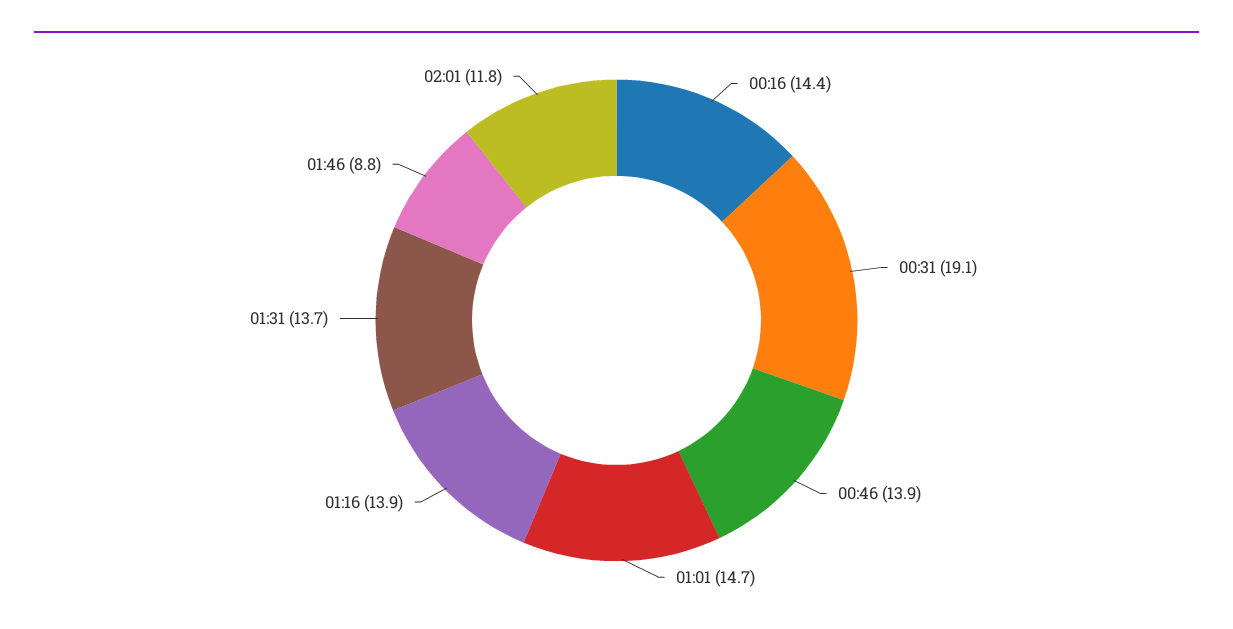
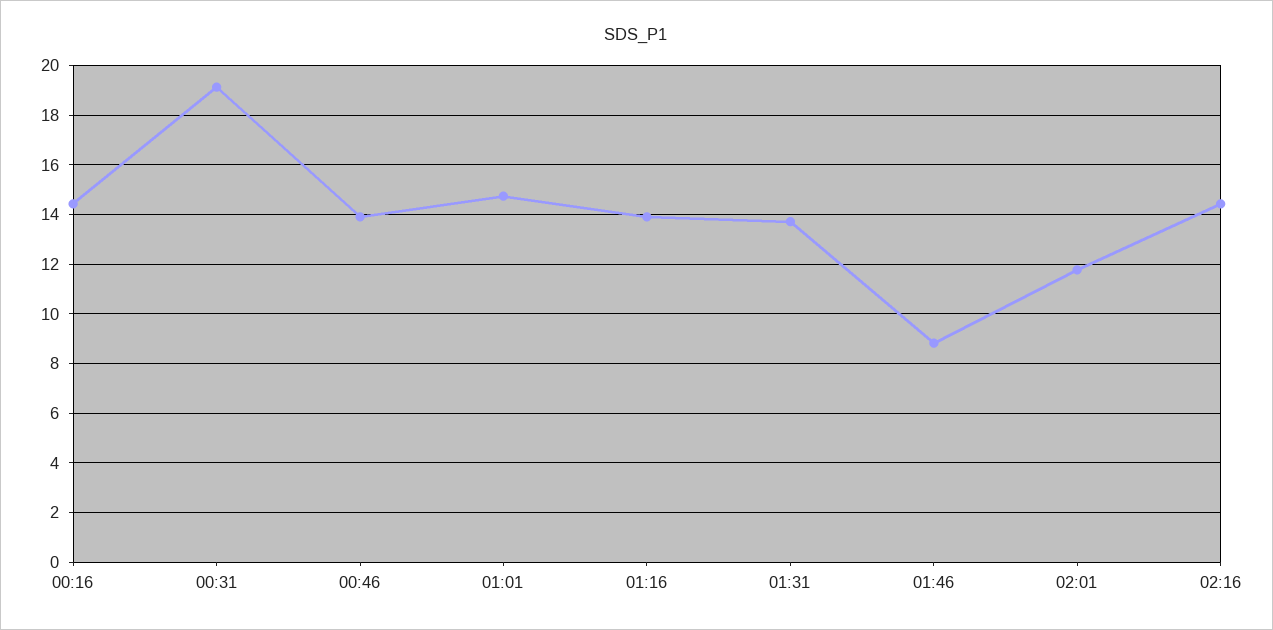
02:16: none -> 14.5

